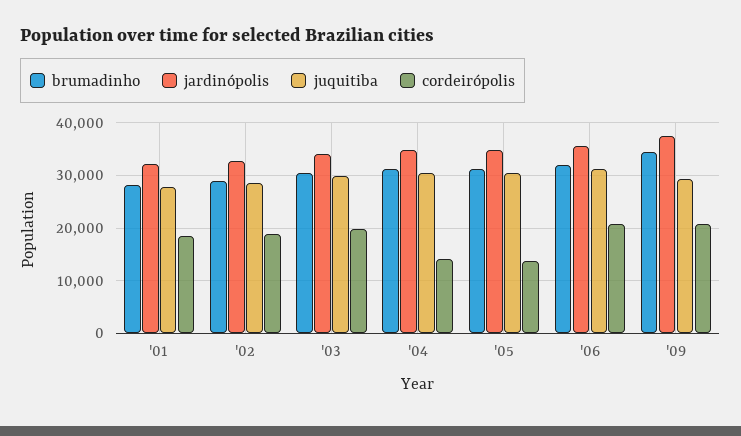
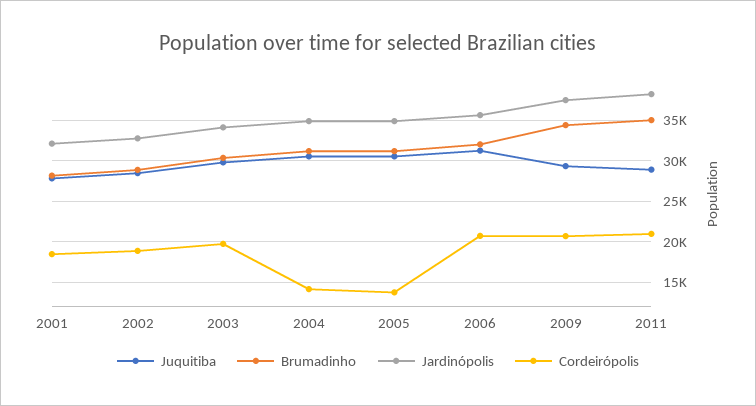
juquitiba, 2011: none -> 29000
brumadinho, 2011: none -> 35000
jardinópolis, 2011: none -> 38000
cordeirópolis, 2011: none -> 21000

